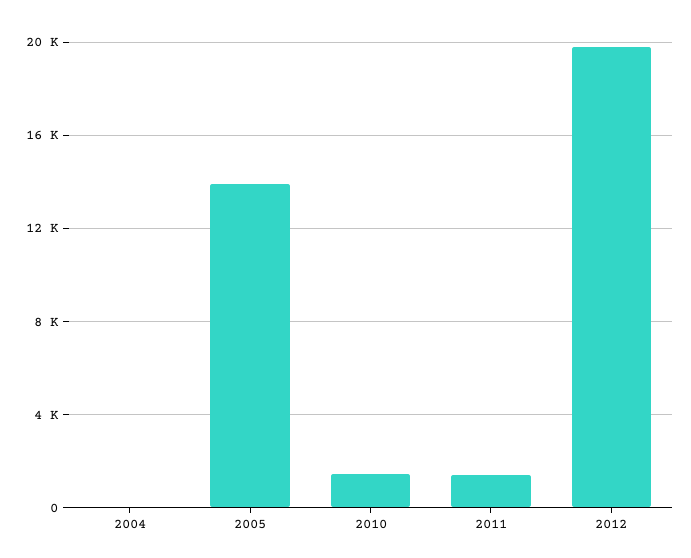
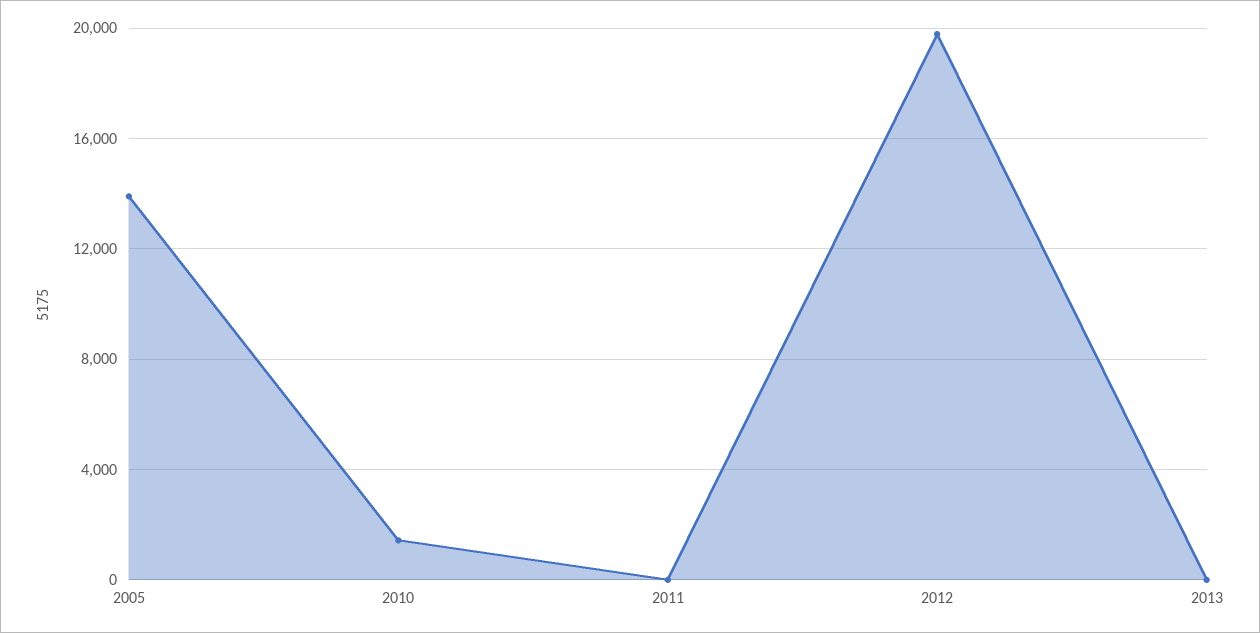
2004: 0 -> none
2011: 1500 -> 0
2013: none -> 0

